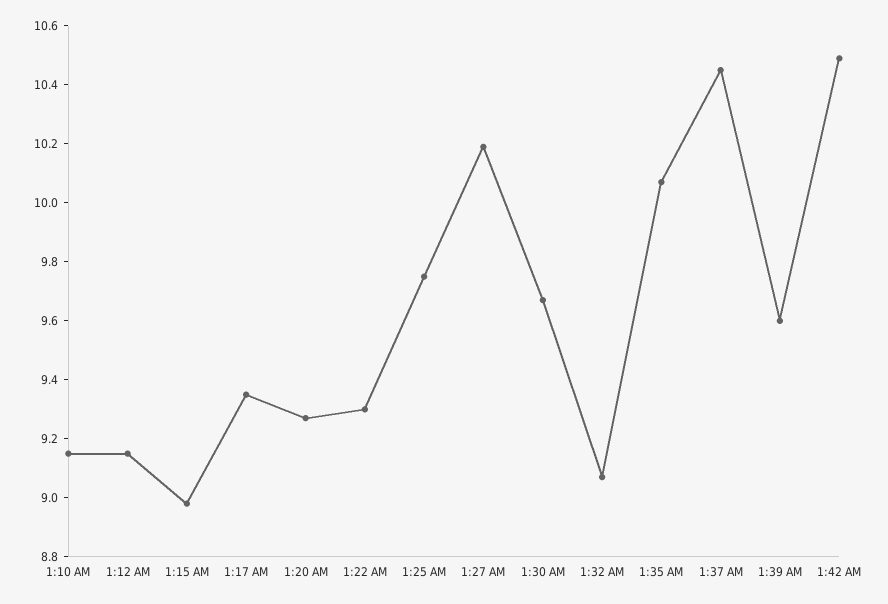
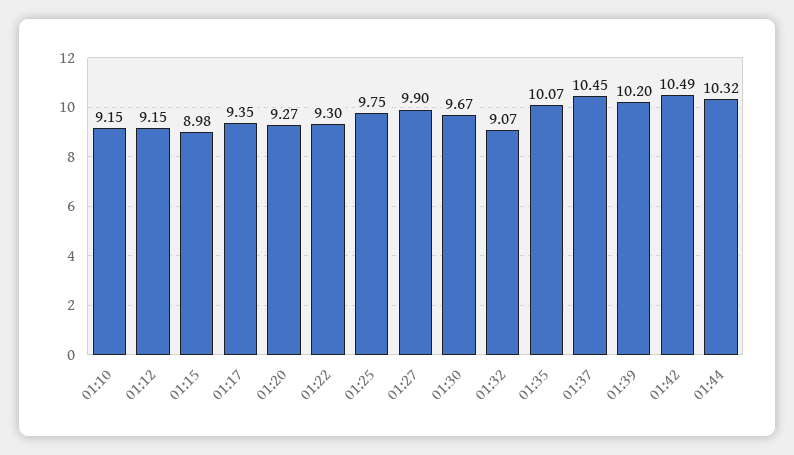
1:27 AM: 10.2 -> 9.9
1:39 AM: 9.6 -> 10.2
01:44: none -> 10.32

